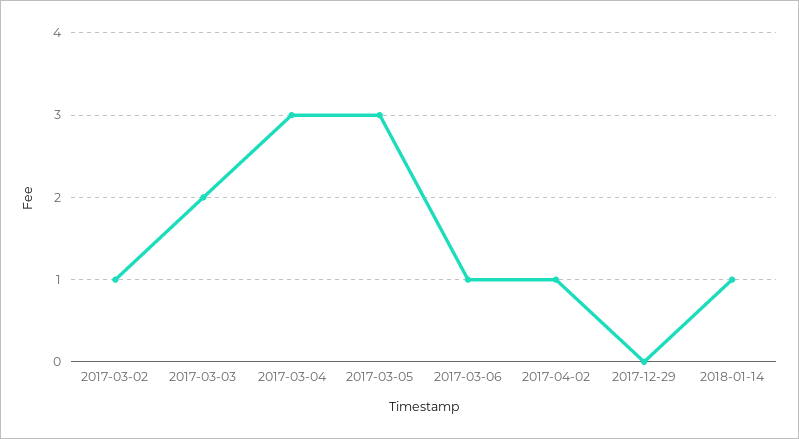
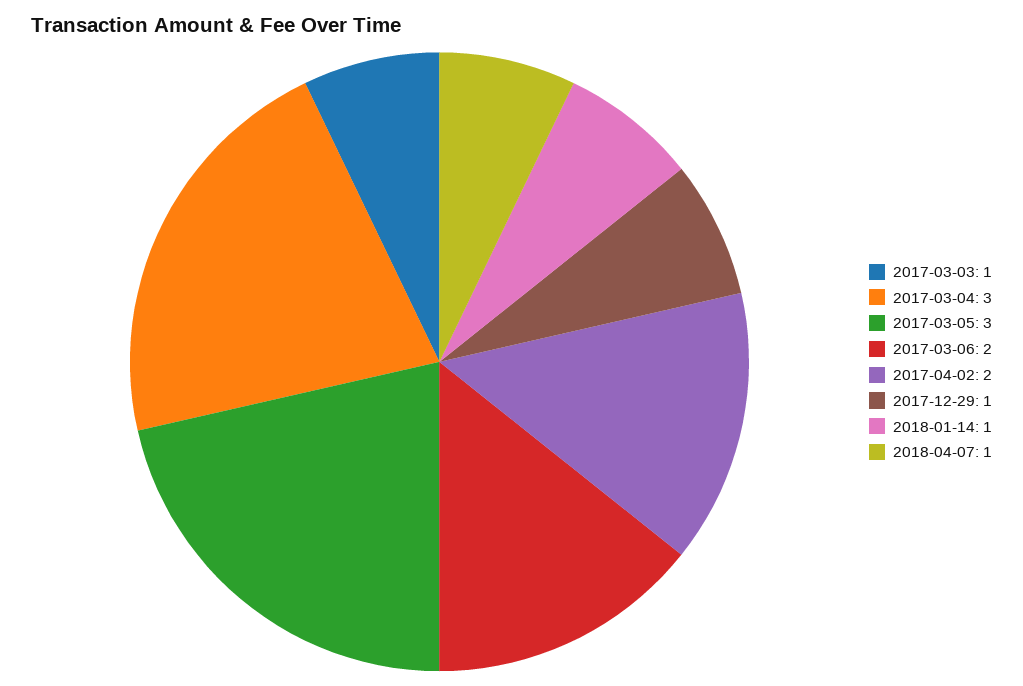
2017-03-02: 1 -> none
2017-03-03: 2 -> 1
2017-03-06: 1 -> 2
2017-04-02: 1 -> 2
2017-12-29: 0 -> 1
2018-04-07: none -> 1

